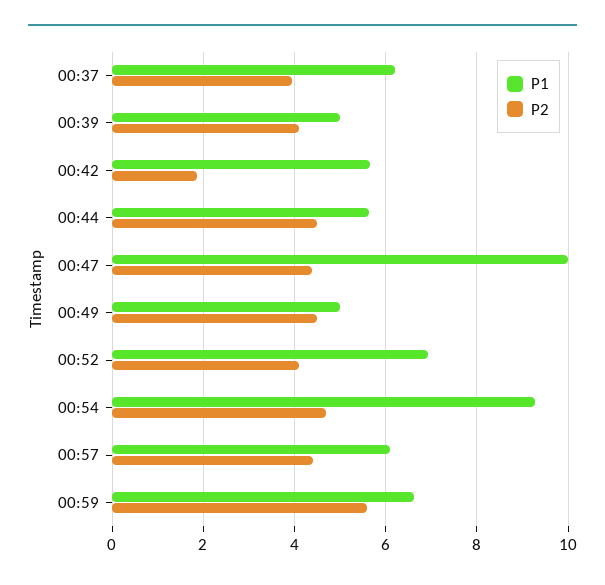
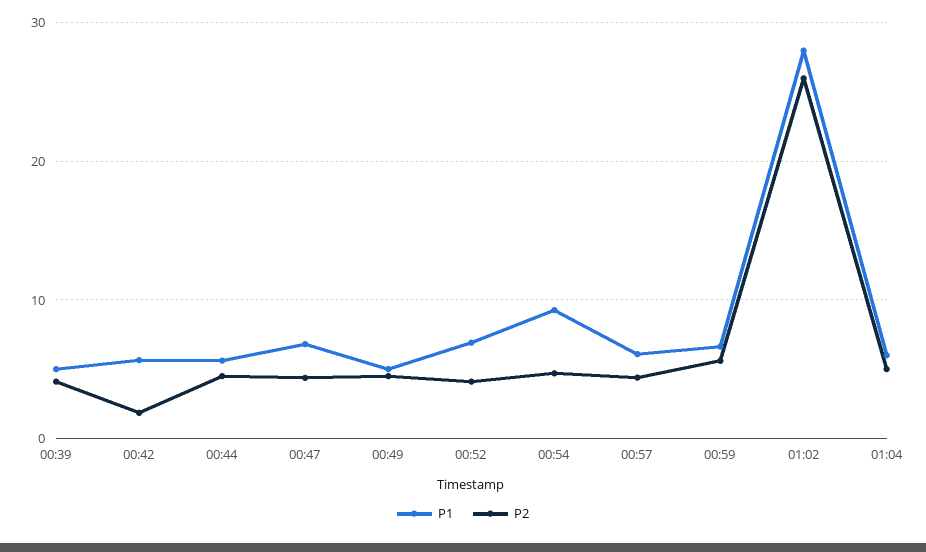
P1, 00:37: 6.2 -> none
P2, 00:37: 4 -> none
P1, 00:47: 10 -> 7
P1, 01:02: none -> 28
P2, 01:02: none -> 26
P1, 01:04: none -> 6
P2, 01:04: none -> 5

